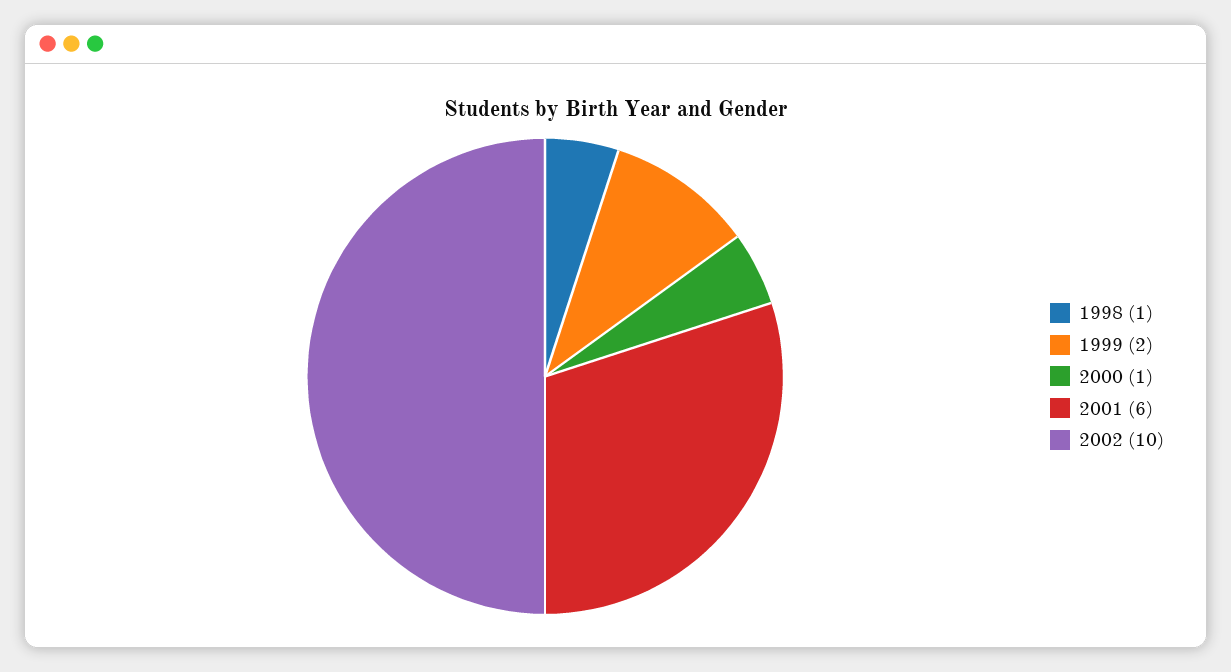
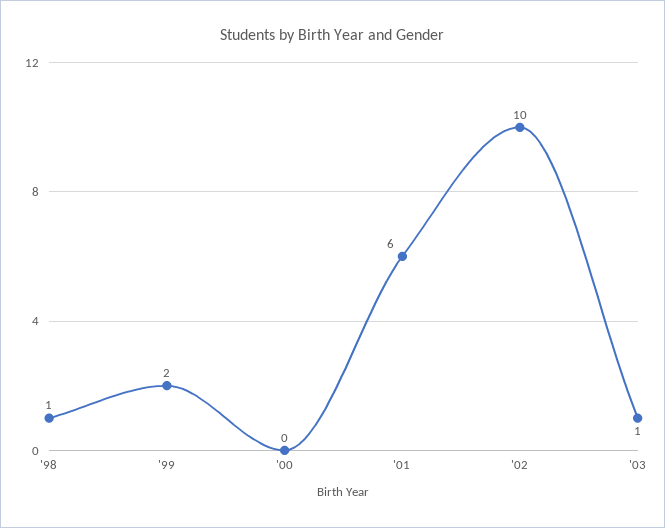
2000: 1 -> 0
'03: none -> 1

